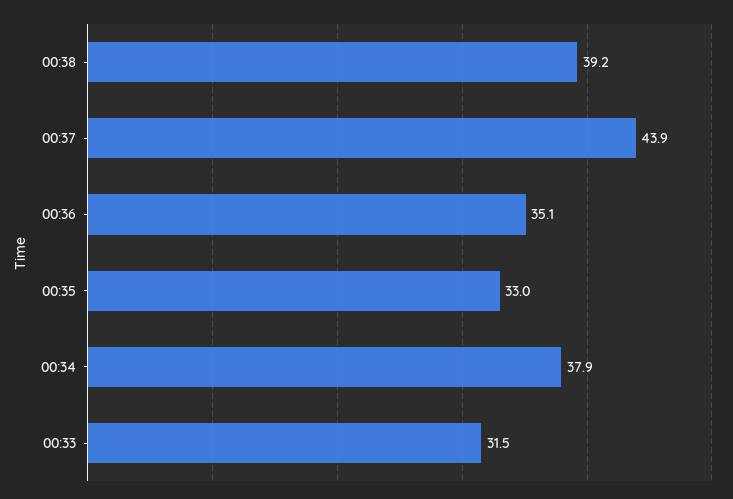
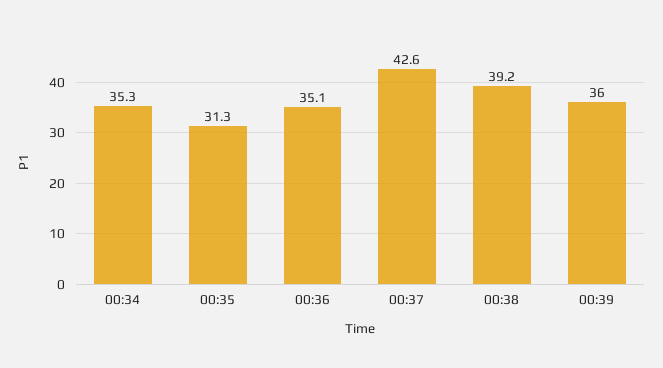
00:37: 43.9 -> 42.6
00:35: 33 -> 31.3
00:34: 37.9 -> 35.3
00:33: 31.5 -> none
00:39: none -> 36

